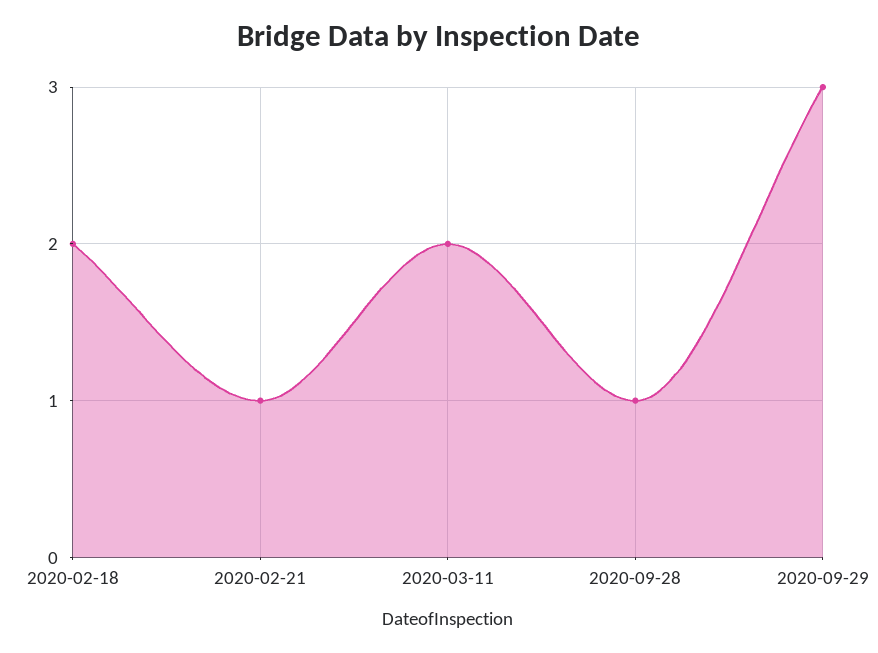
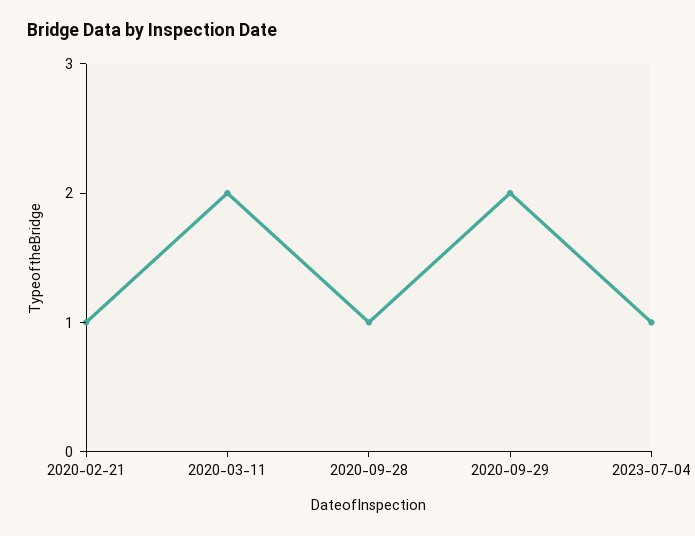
2020-02-18: 2 -> none
2020-09-29: 3 -> 2
2023-07-04: none -> 1

